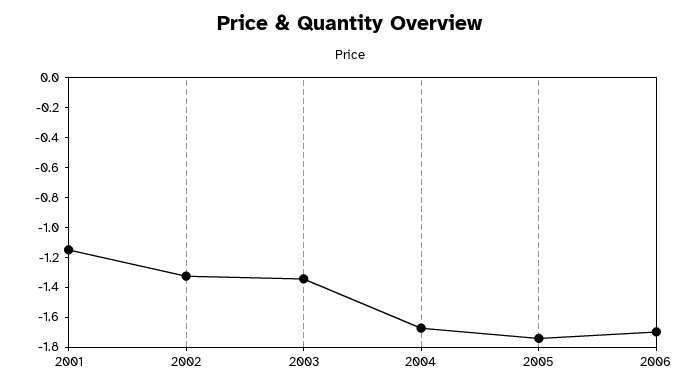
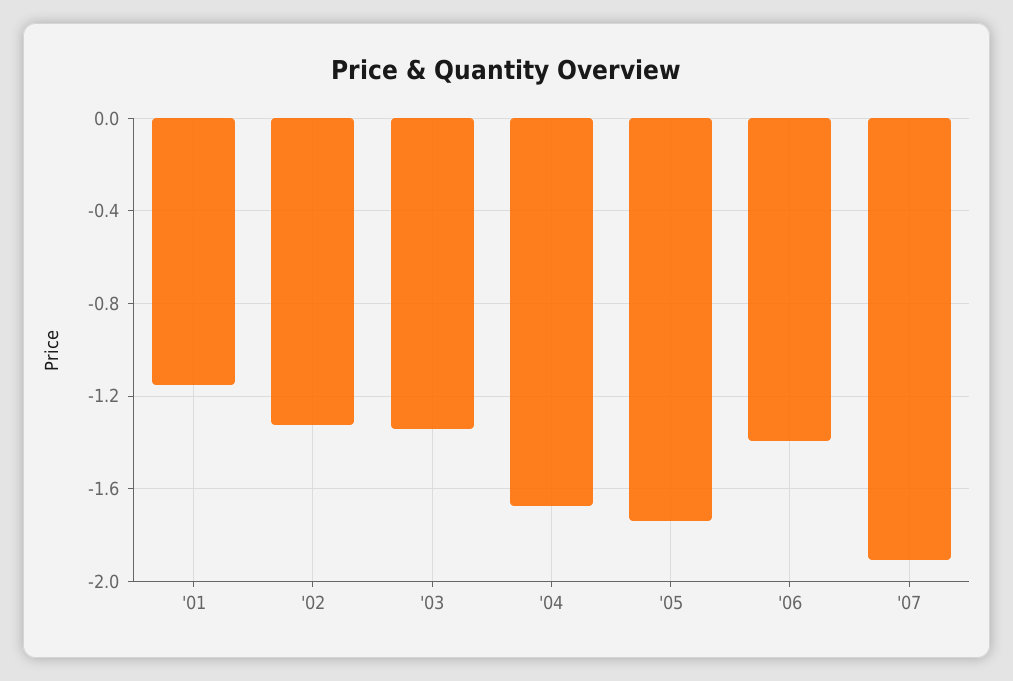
2006: -1.7 -> -1.4
'07: none -> -1.9

